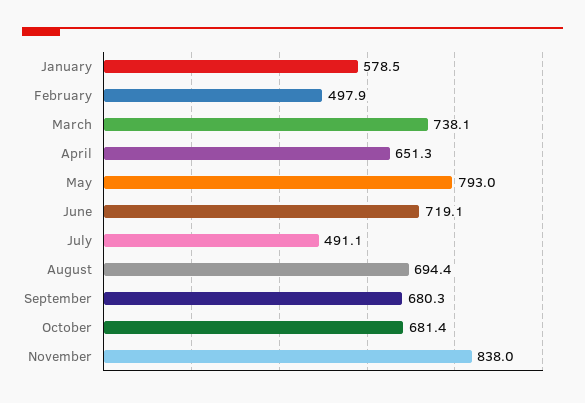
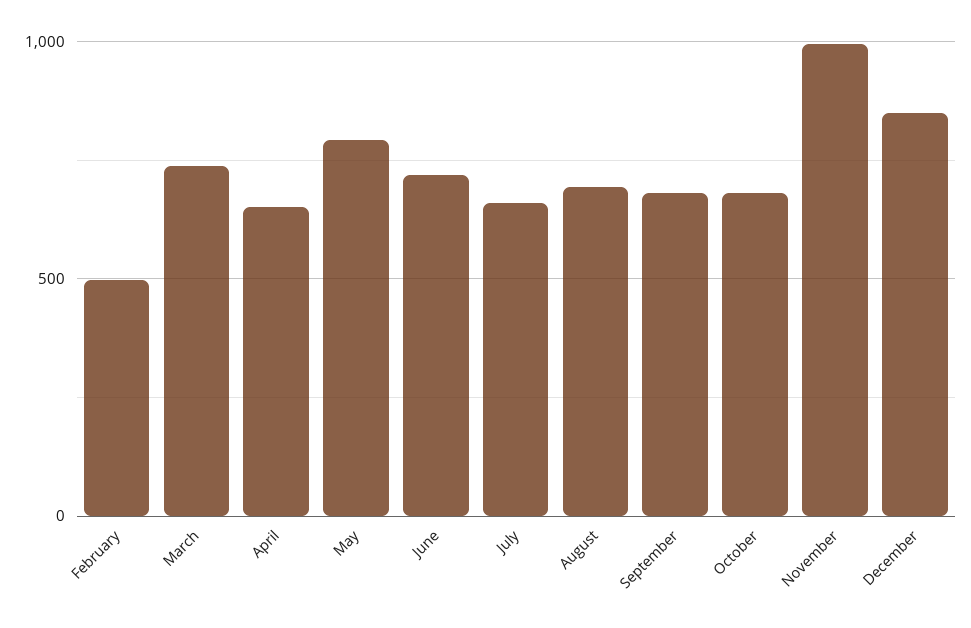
January: 578.5 -> none
July: 491.1 -> 650
November: 838 -> 1000
December: none -> 850

